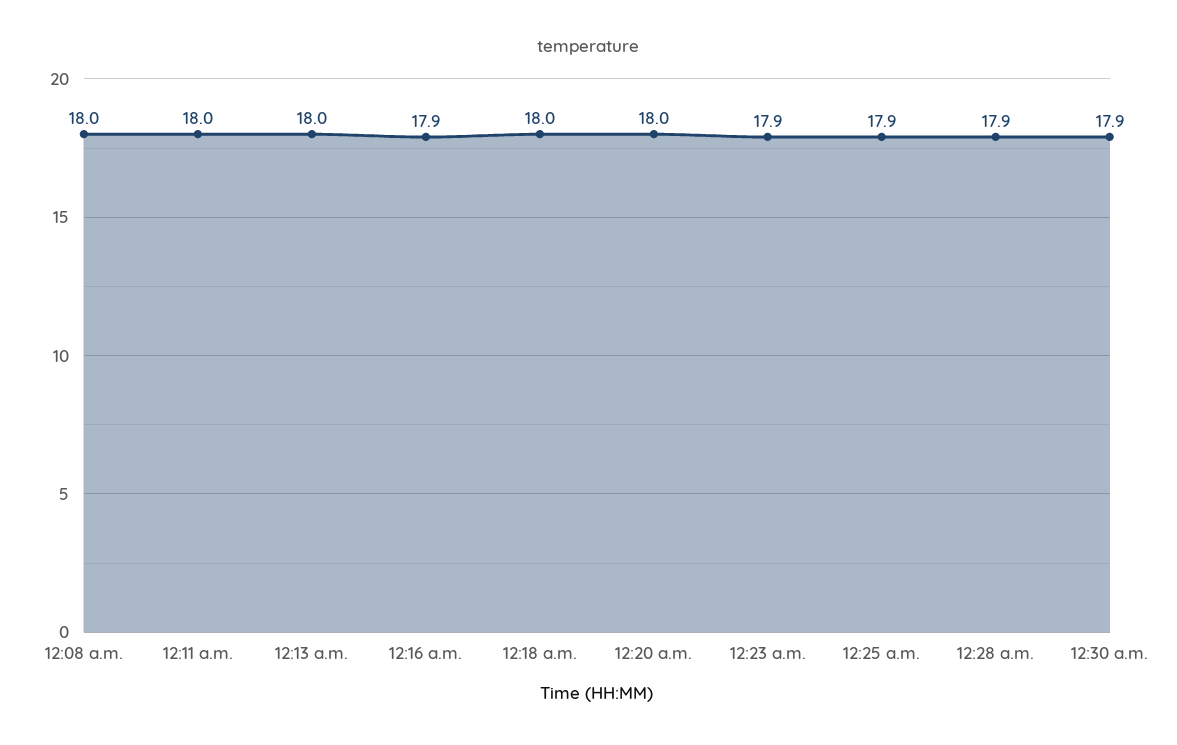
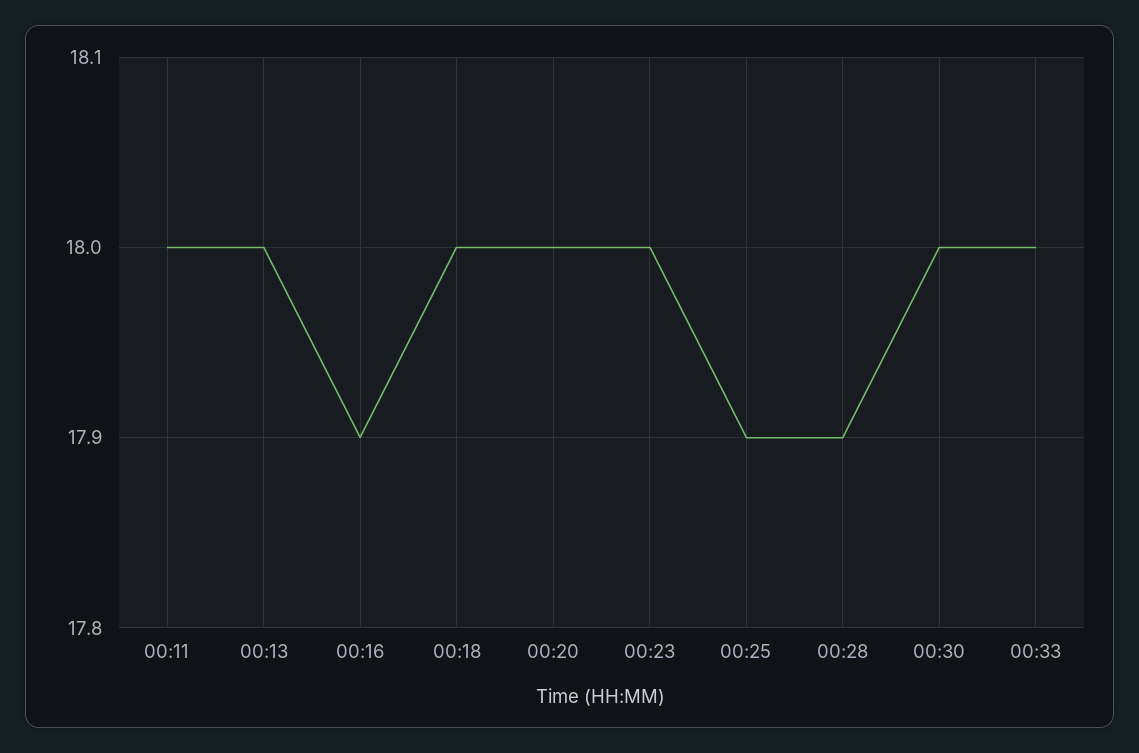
12:08 a.m.: 18 -> none
12:23 a.m.: 17.9 -> 18
12:30 a.m.: 17.9 -> 18
00:33: none -> 18

